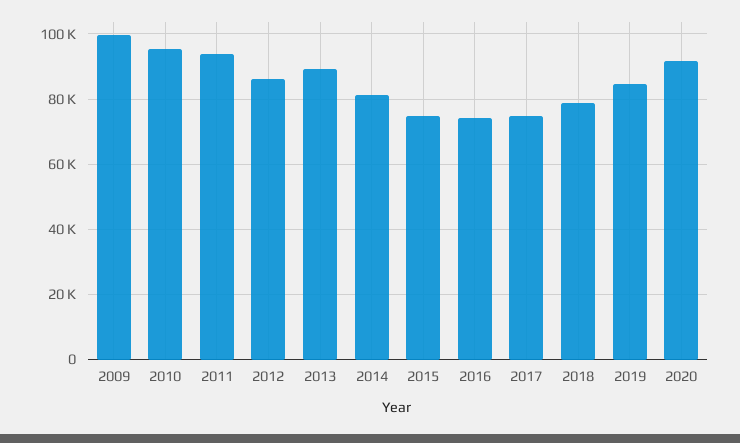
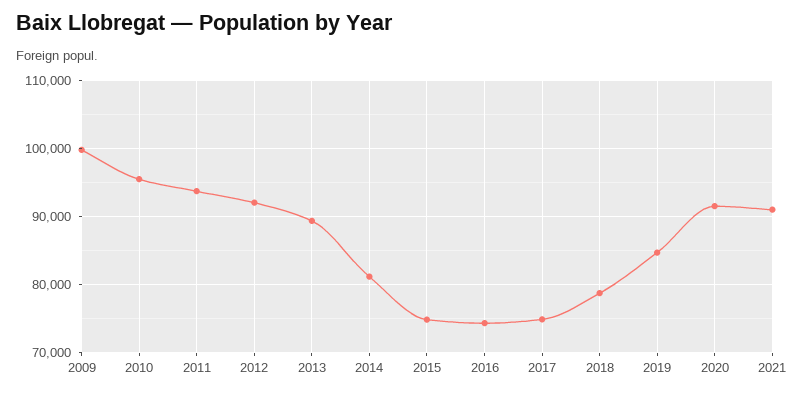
2012: 86000 -> 92000
2021: none -> 91000

